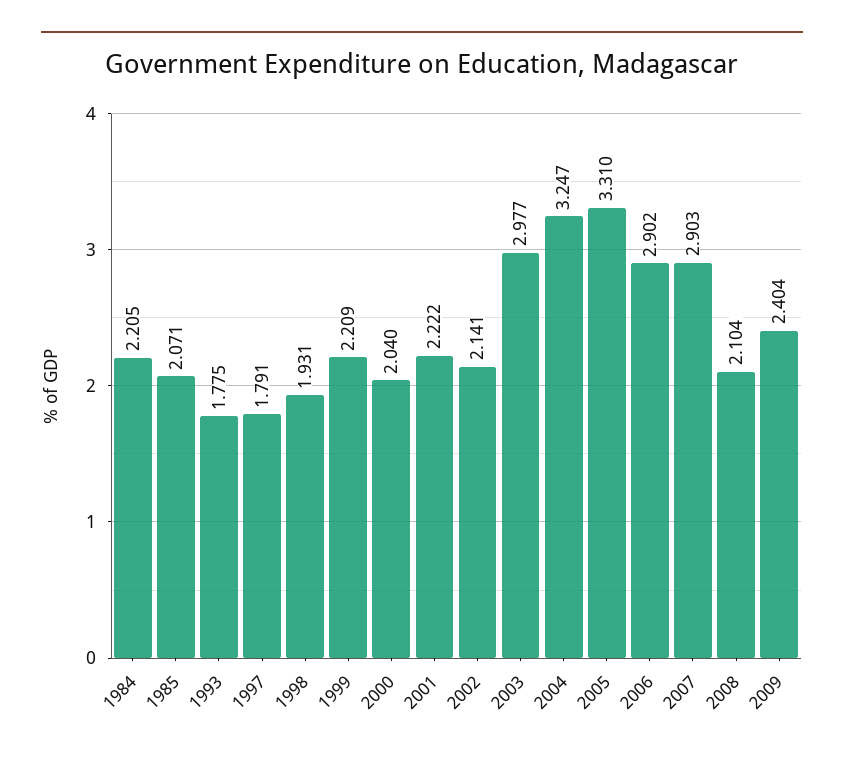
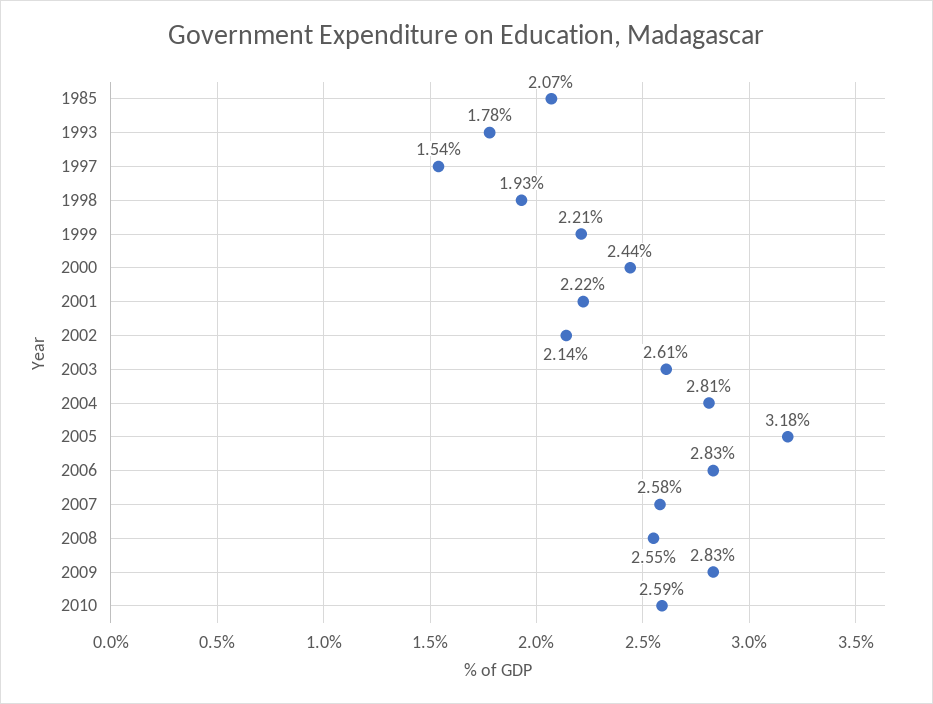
1984: 2.205 -> none
1997: 1.791 -> 1.54
2000: 2.04 -> 2.44
2003: 2.977 -> 2.61
2004: 3.247 -> 2.81
2005: 3.31 -> 3.18
2006: 2.902 -> 2.83
2007: 2.903 -> 2.58
2008: 2.104 -> 2.55
2009: 2.404 -> 2.83
2010: none -> 2.59

